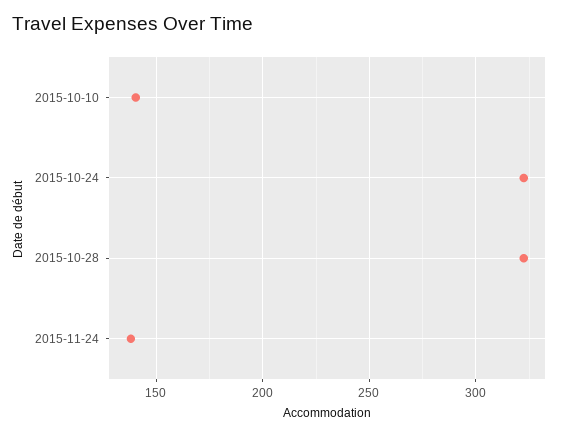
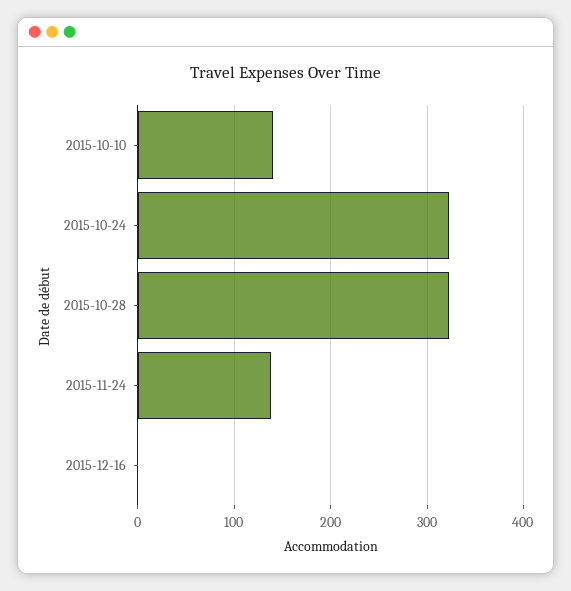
2015-12-16: none -> 0

